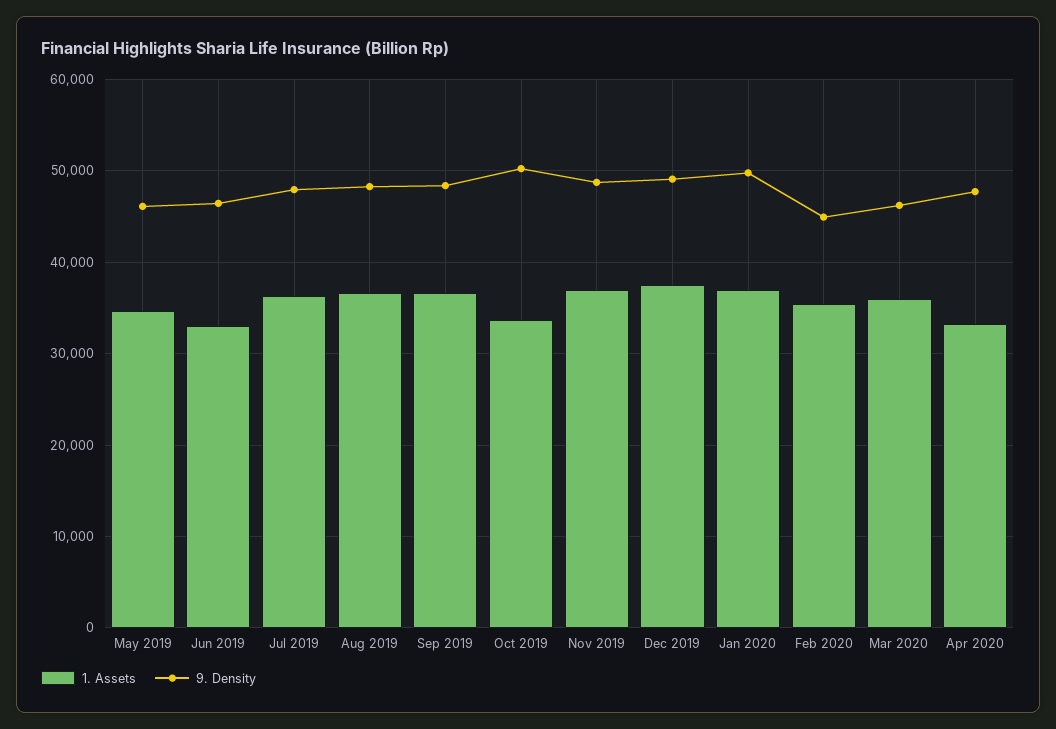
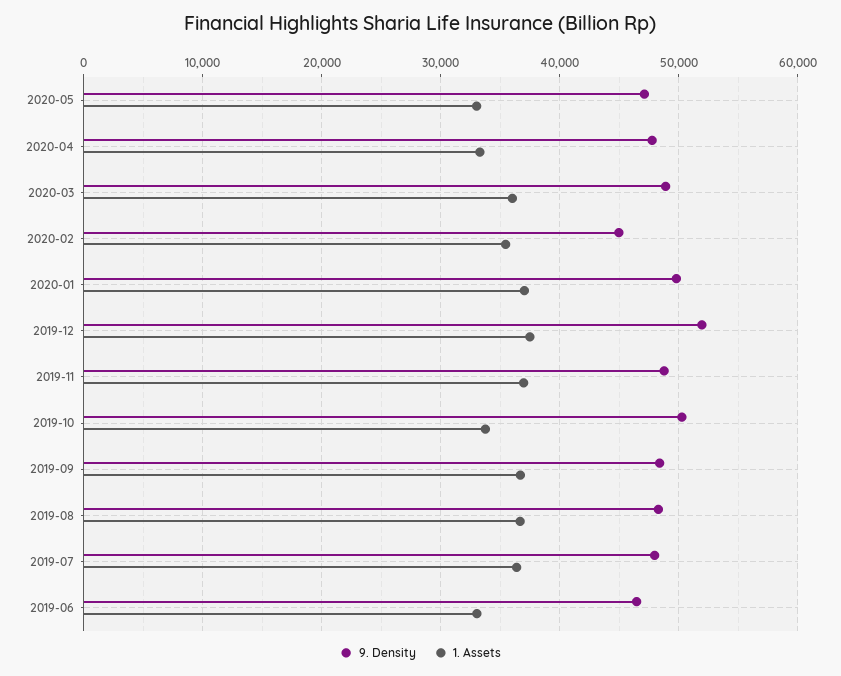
1. Assets, May 2019: 35000 -> none
9. Density, May 2019: 46000 -> none
9. Density, Dec 2019: 49000 -> 52000
9. Density, Mar 2020: 46000 -> 49000
9. Density, 2020-05: none -> 47000
1. Assets, 2020-05: none -> 33000

